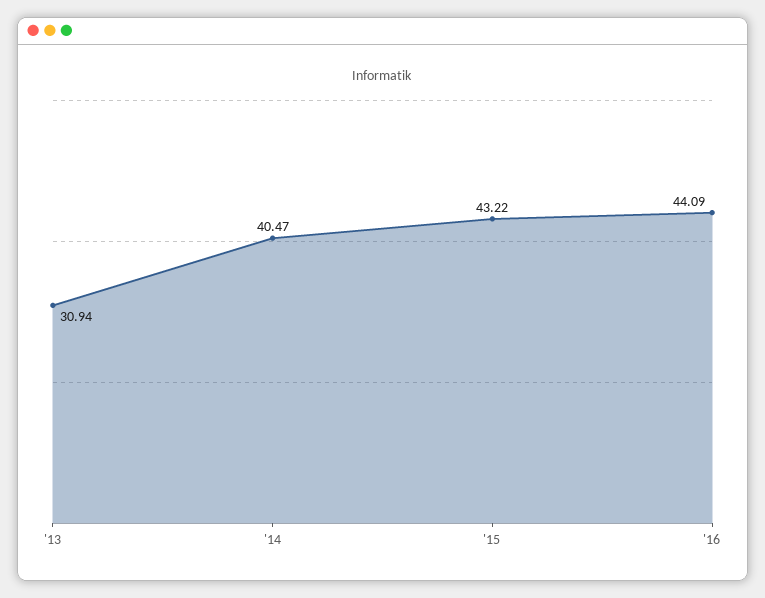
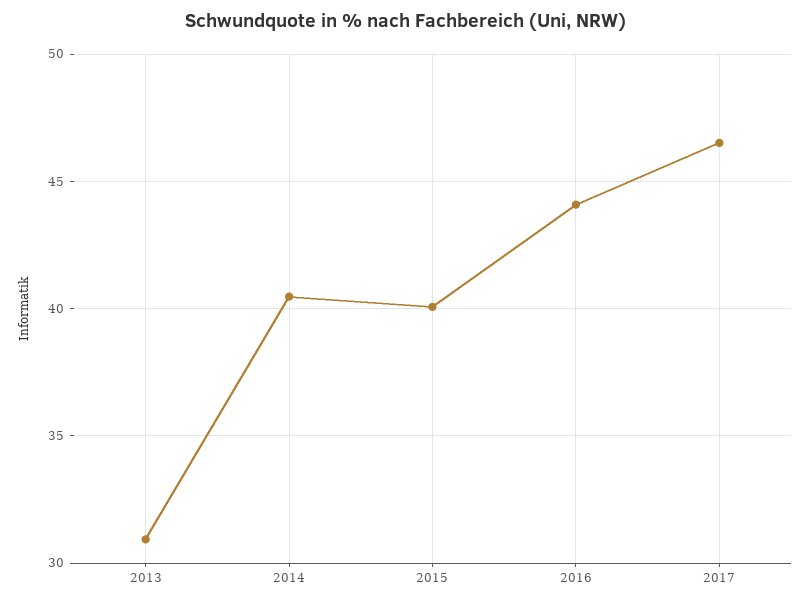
'15: 43.22 -> 40
2017: none -> 46.5

